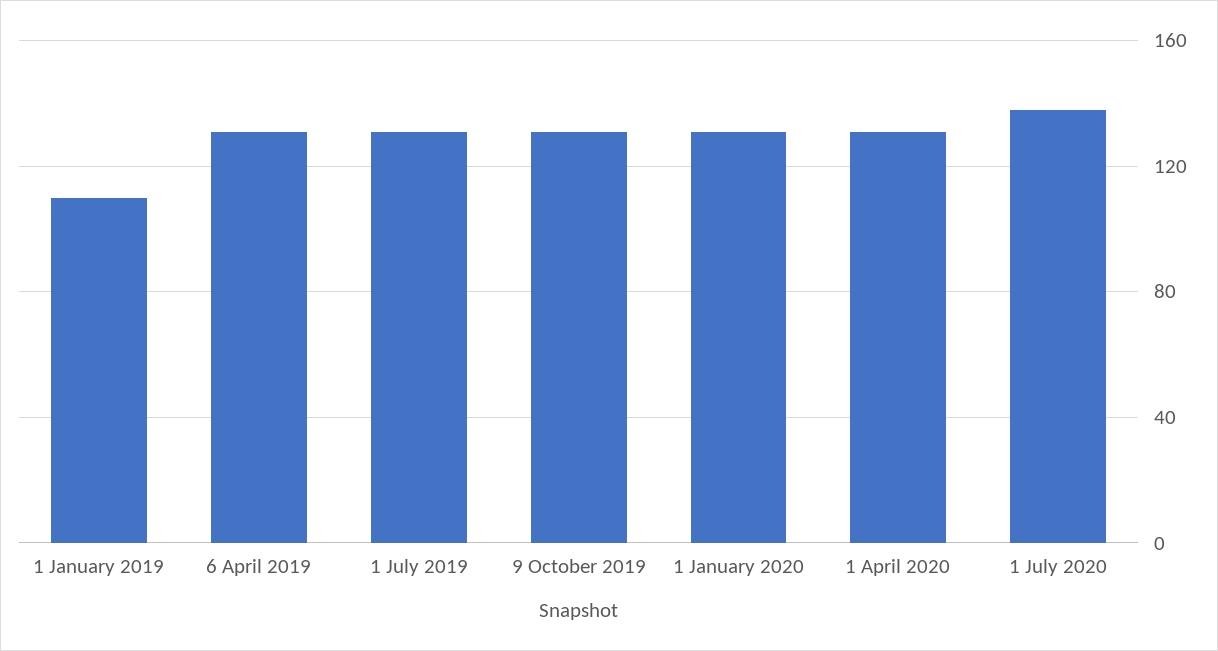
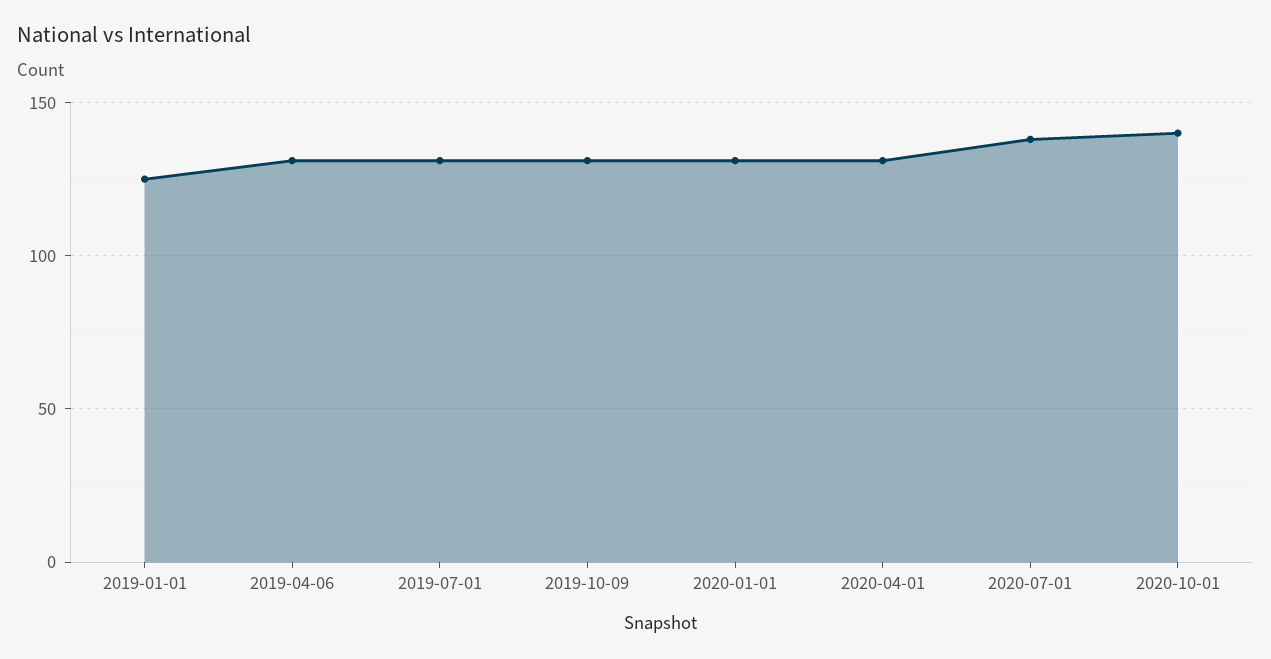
1 January 2019: 110 -> 125
2020-10-01: none -> 140

